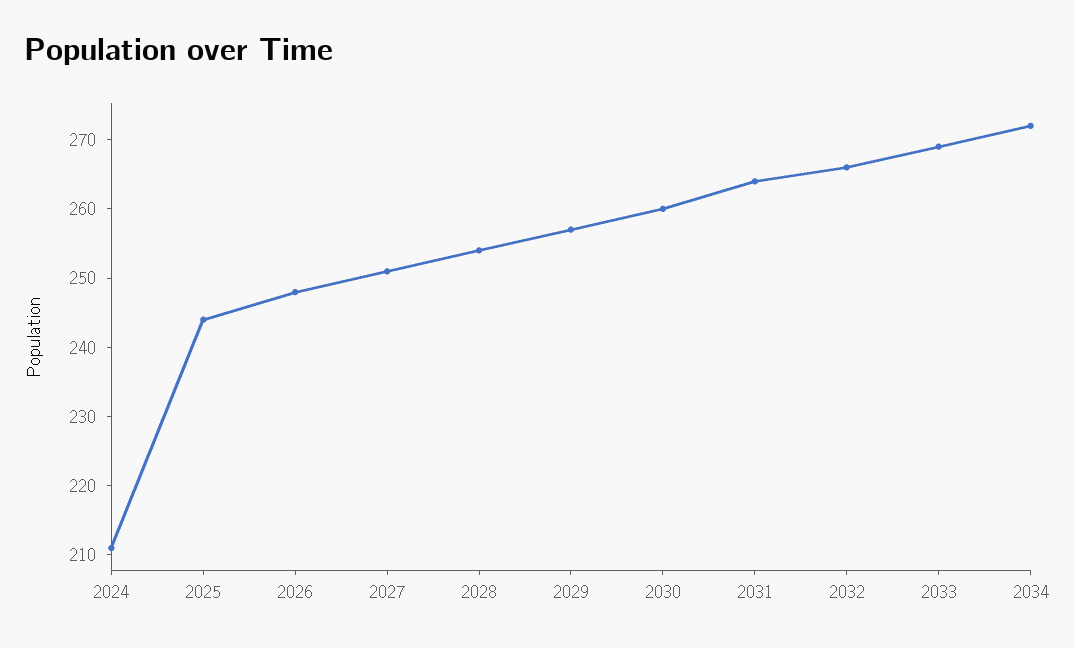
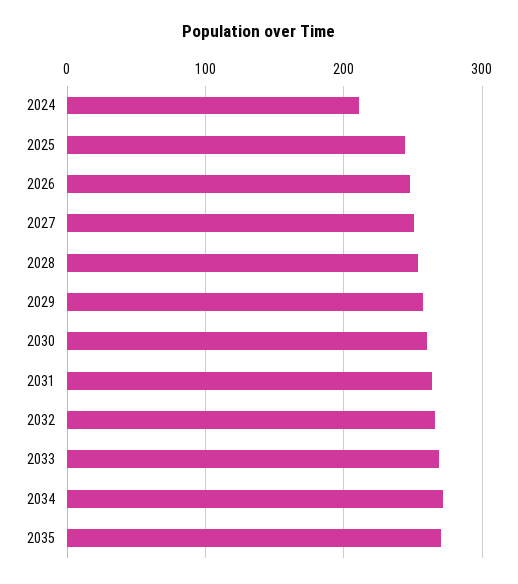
2035: none -> 270

